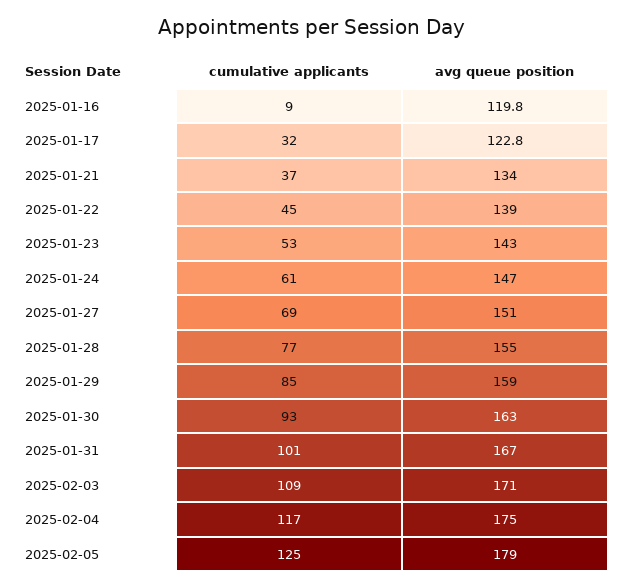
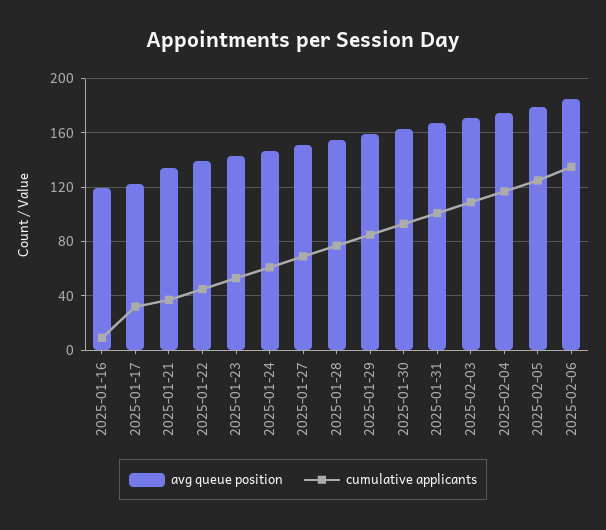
avg queue position, 2025-02-06: none -> 185
cumulative applicants, 2025-02-06: none -> 135

